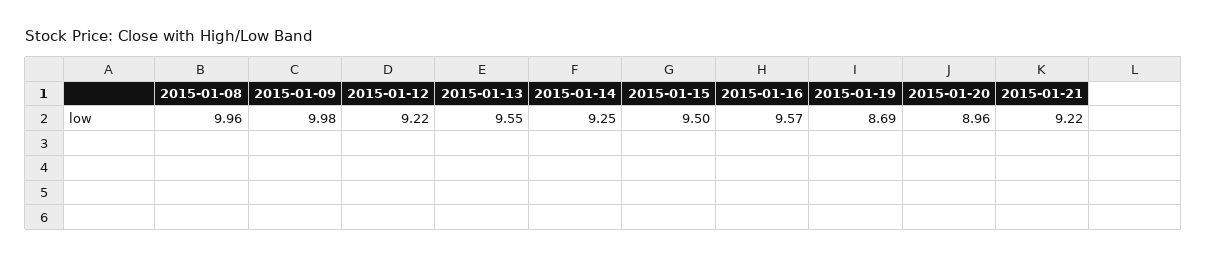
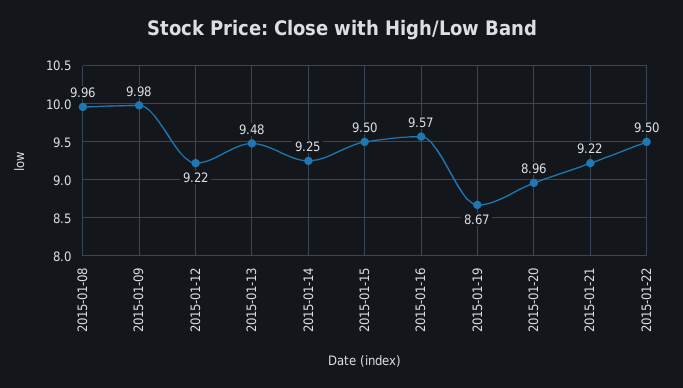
2015-01-13: 9.55 -> 9.48
2015-01-19: 8.69 -> 8.67
2015-01-22: none -> 9.5

